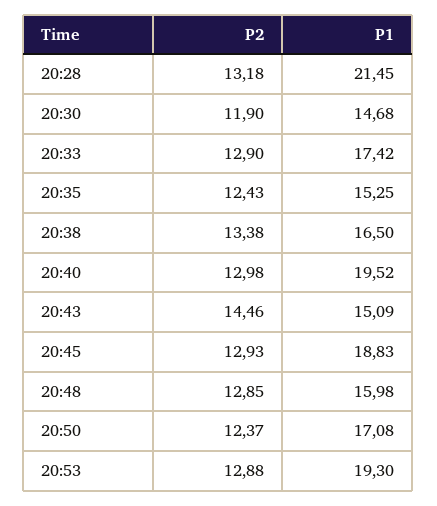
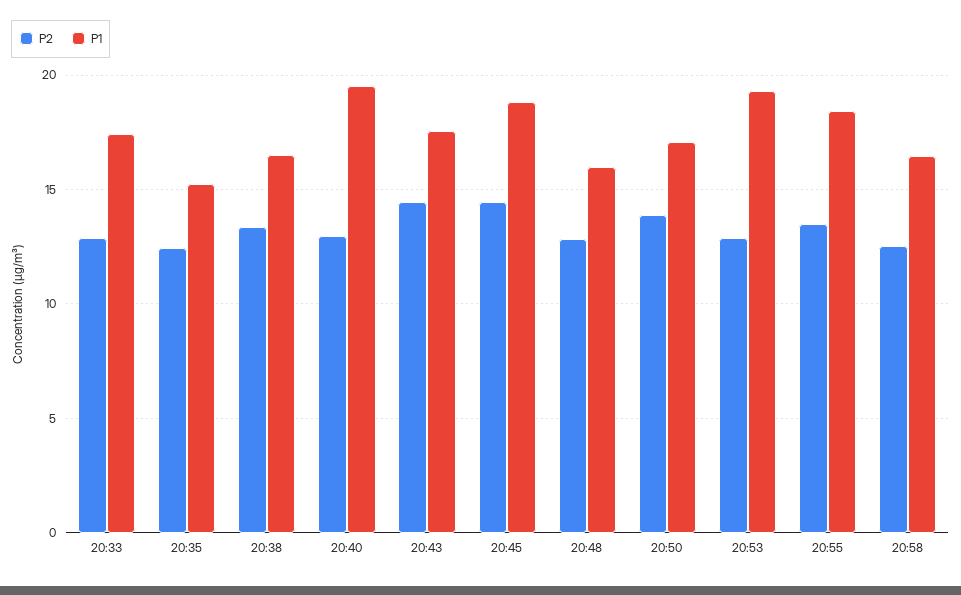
P2, 20:28: 13.18 -> none
P1, 20:28: 21.45 -> none
P2, 20:30: 11.9 -> none
P1, 20:30: 14.68 -> none
P1, 20:43: 15.09 -> 17.5
P2, 20:45: 12.93 -> 14.5
P2, 20:50: 12.37 -> 14
P2, 20:55: none -> 13.5
P1, 20:55: none -> 18.5
P2, 20:58: none -> 12.5
P1, 20:58: none -> 16.5

